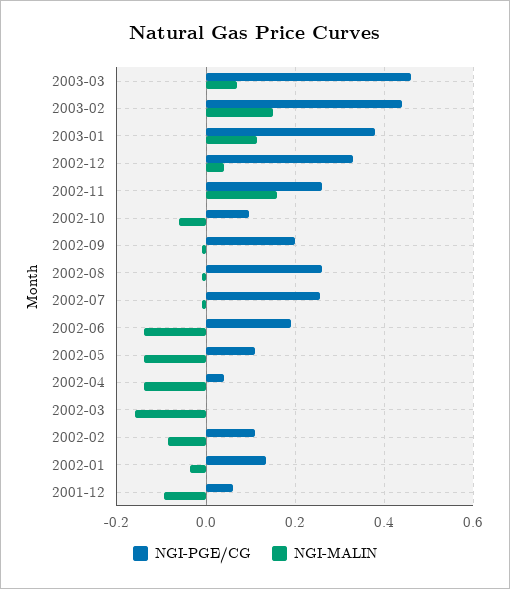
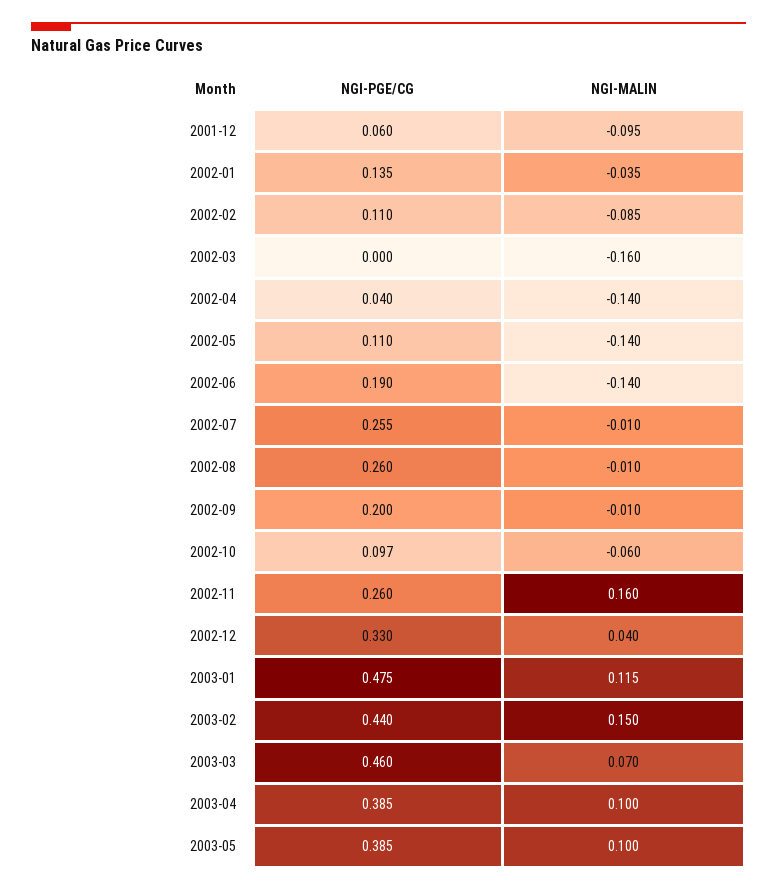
NGI-PGE/CG, 2003-01: 0.38 -> 0.475
NGI-PGE/CG, 2003-04: none -> 0.385
NGI-MALIN, 2003-04: none -> 0.1
NGI-PGE/CG, 2003-05: none -> 0.385
NGI-MALIN, 2003-05: none -> 0.1

